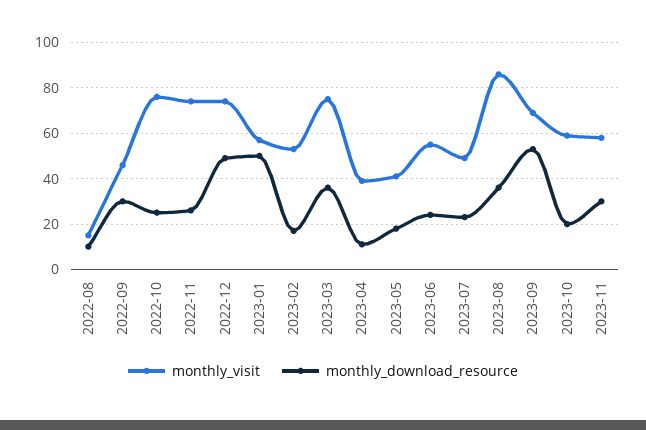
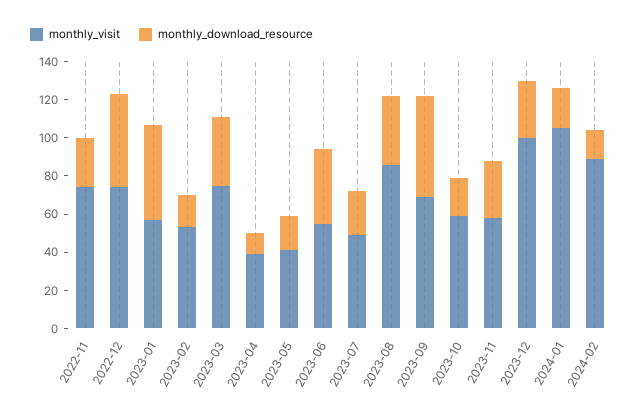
monthly_visit, 2022-08: 15 -> none
monthly_download_resource, 2022-08: 10 -> none
monthly_visit, 2022-09: 45 -> none
monthly_download_resource, 2022-09: 30 -> none
monthly_visit, 2022-10: 75 -> none
monthly_download_resource, 2022-10: 25 -> none
monthly_download_resource, 2023-06: 25 -> 40
monthly_visit, 2023-12: none -> 100
monthly_download_resource, 2023-12: none -> 30
monthly_visit, 2024-01: none -> 105
monthly_download_resource, 2024-01: none -> 20
monthly_visit, 2024-02: none -> 90
monthly_download_resource, 2024-02: none -> 15

